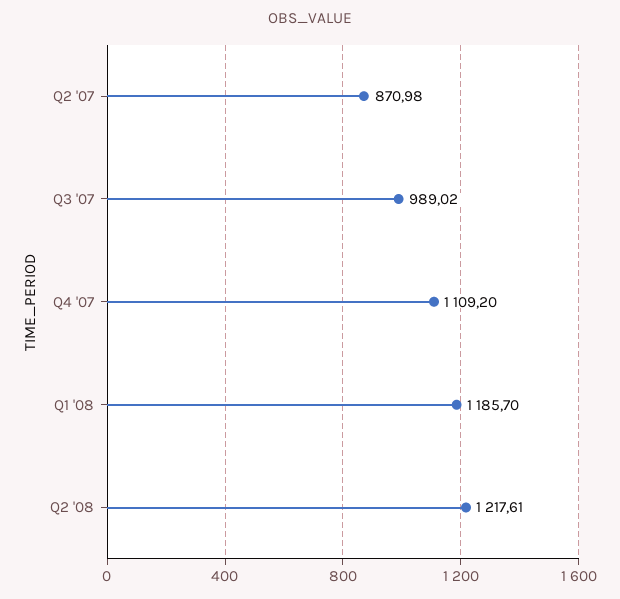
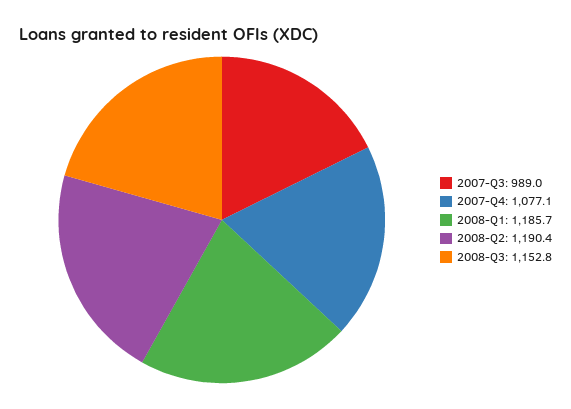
Q2 '07: 870.98 -> none
Q4 '07: 1109.2 -> 1077.1
Q2 '08: 1217.61 -> 1190.4
2008-Q3: none -> 1152.8

